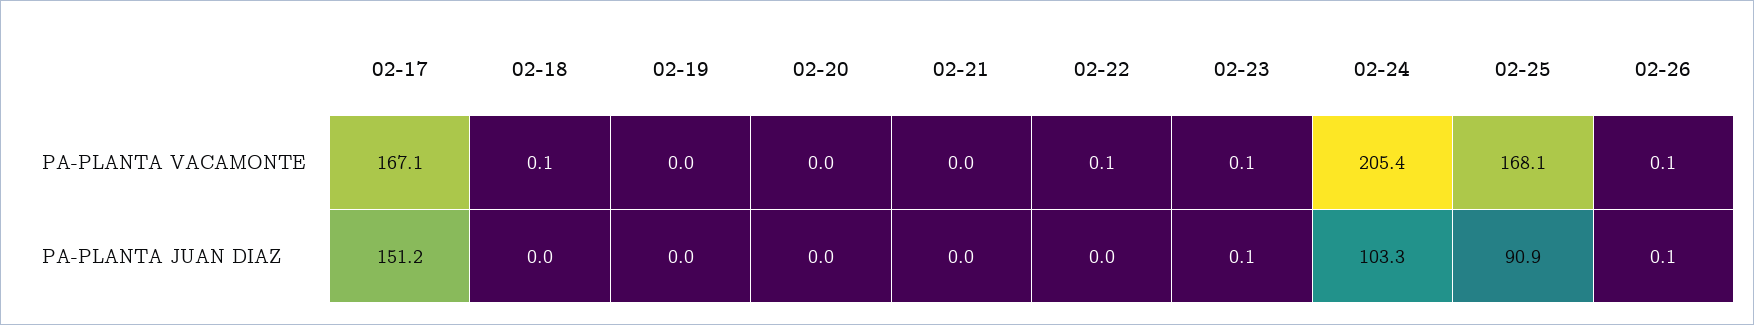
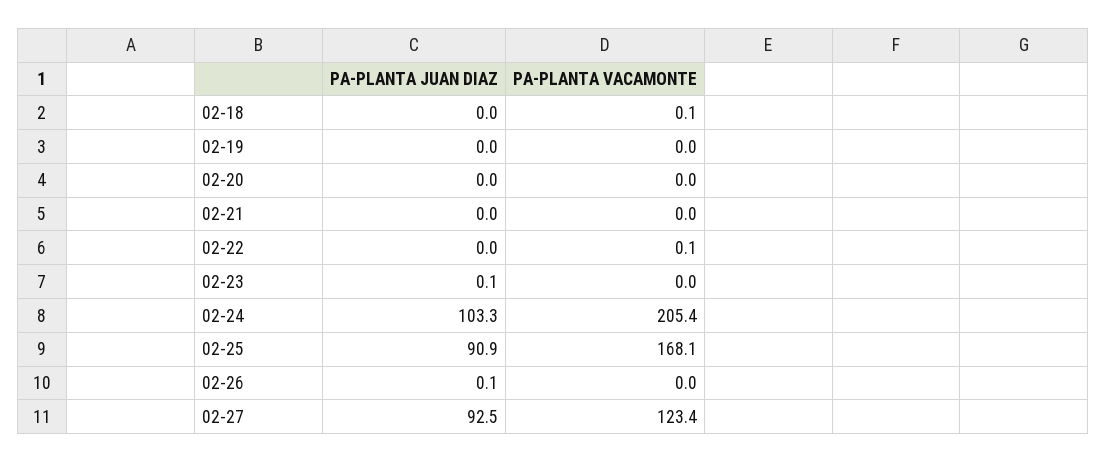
02-17, PA-PLANTA VACAMONTE: 167.1 -> none
02-23, PA-PLANTA VACAMONTE: 0.1 -> 0
02-26, PA-PLANTA VACAMONTE: 0.1 -> 0
02-17, PA-PLANTA JUAN DIAZ: 151.2 -> none
02-27, PA-PLANTA JUAN DIAZ: none -> 92.5
02-27, PA-PLANTA VACAMONTE: none -> 123.4

